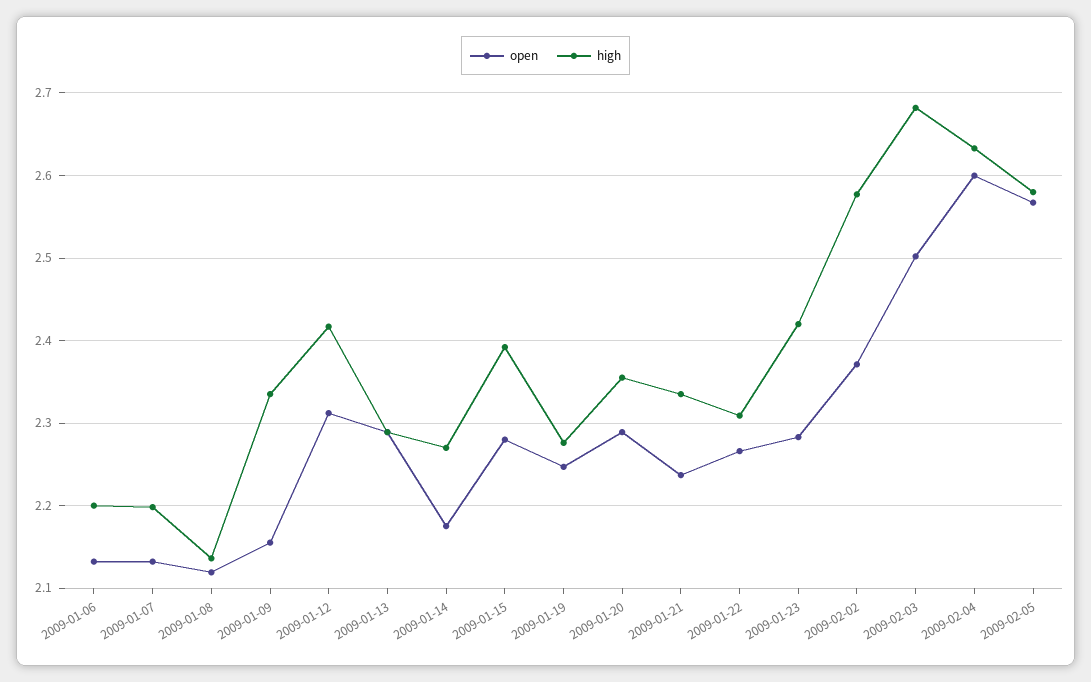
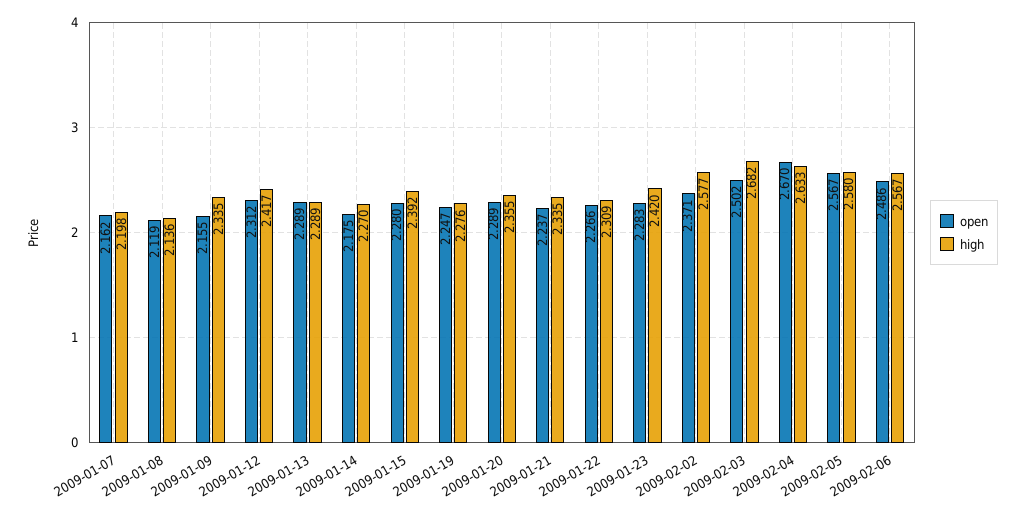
open, 2009-01-06: 2.13 -> none
high, 2009-01-06: 2.2 -> none
open, 2009-01-07: 2.13 -> 2.162
open, 2009-02-04: 2.6 -> 2.67
open, 2009-02-06: none -> 2.486
high, 2009-02-06: none -> 2.567

